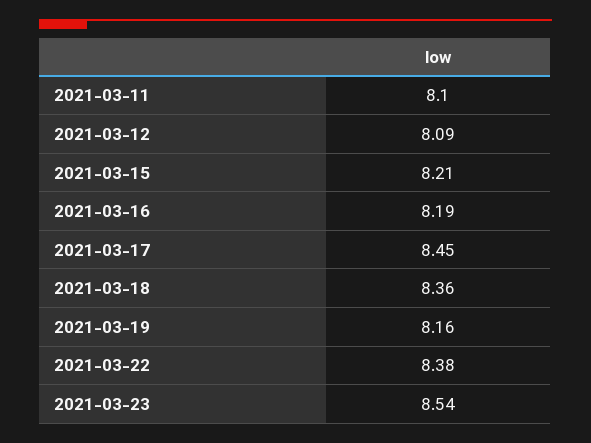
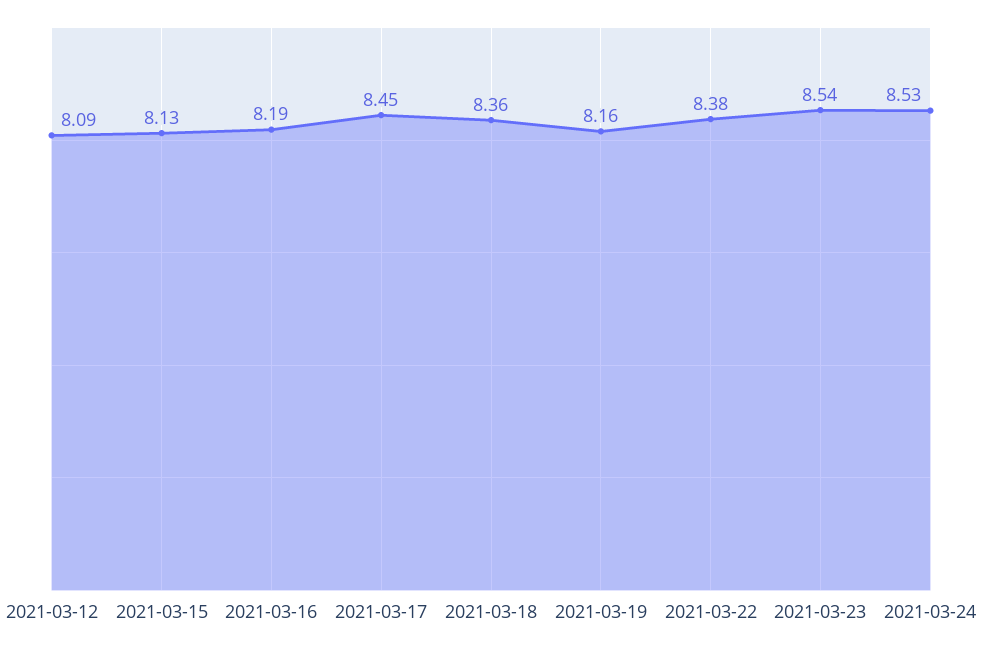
2021-03-11: 8.1 -> none
2021-03-15: 8.21 -> 8.13
2021-03-24: none -> 8.53

